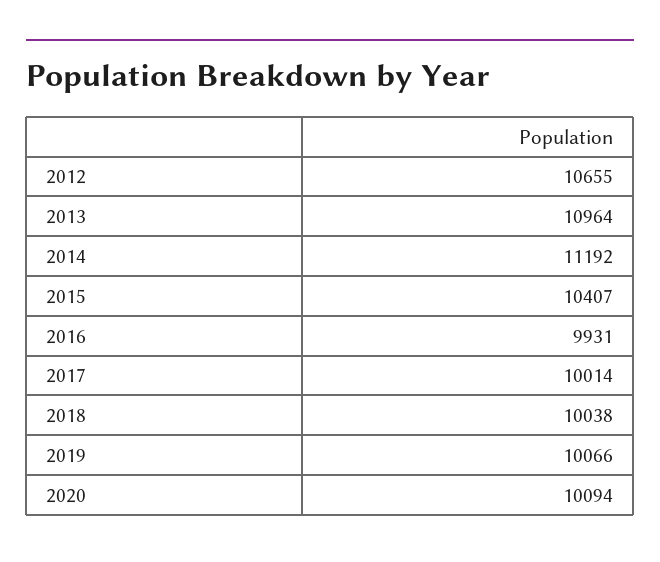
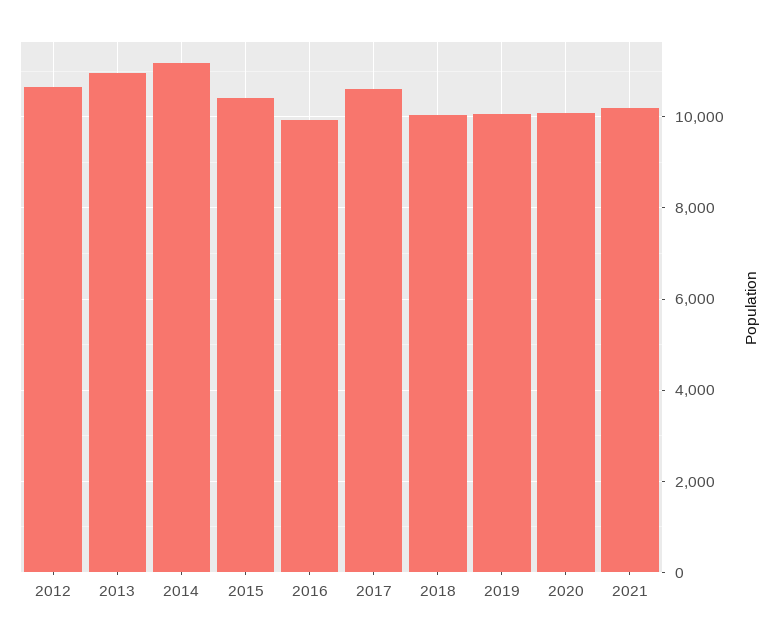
2017: 10014 -> 10600
2021: none -> 10200

